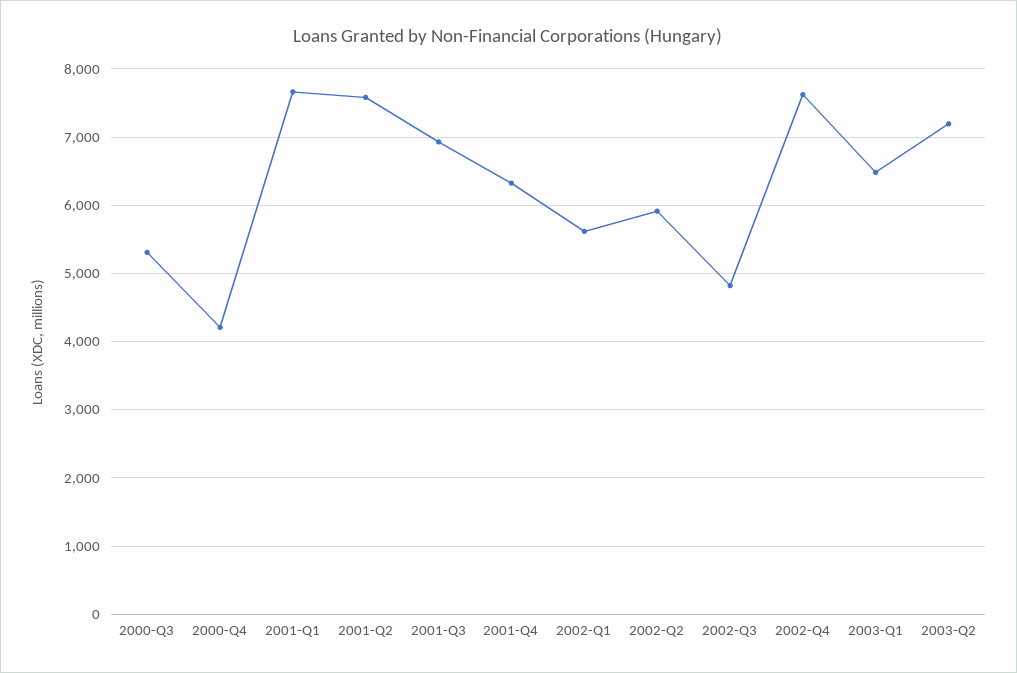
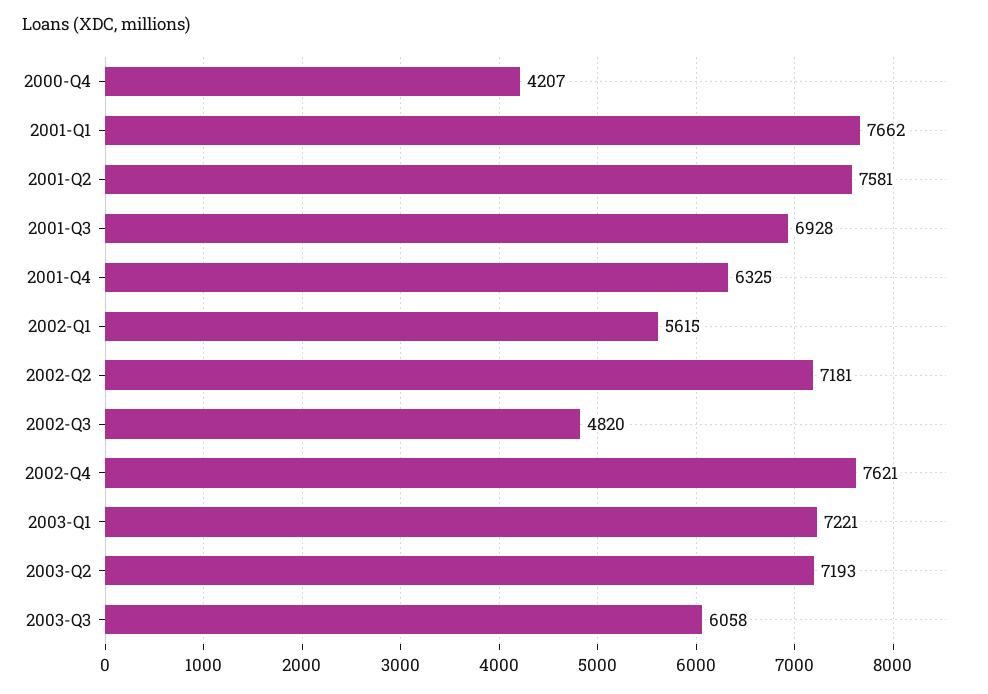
2000-Q3: 5300 -> none
2002-Q2: 5900 -> 7181
2003-Q1: 6500 -> 7221
2003-Q3: none -> 6058

